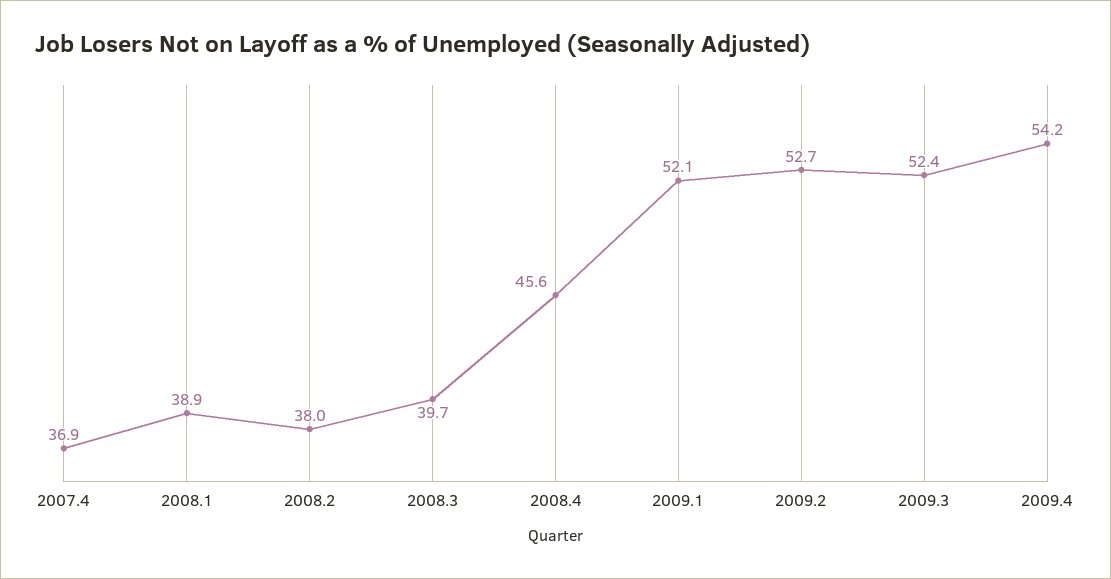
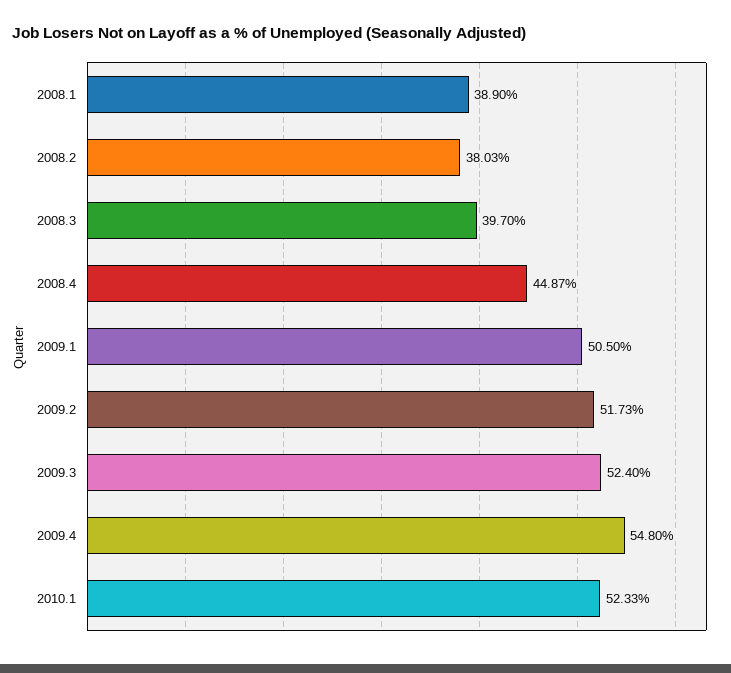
2007.4: 36.9 -> none
2008.4: 45.6 -> 44.87
2009.1: 52.1 -> 50.5
2009.2: 52.7 -> 51.73
2009.4: 54.2 -> 54.8
2010.1: none -> 52.33

